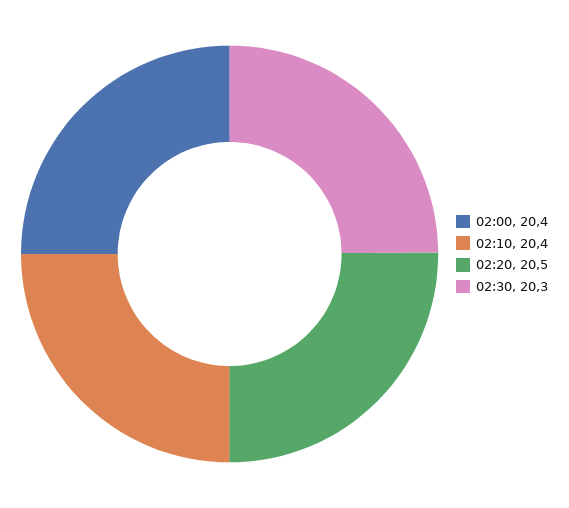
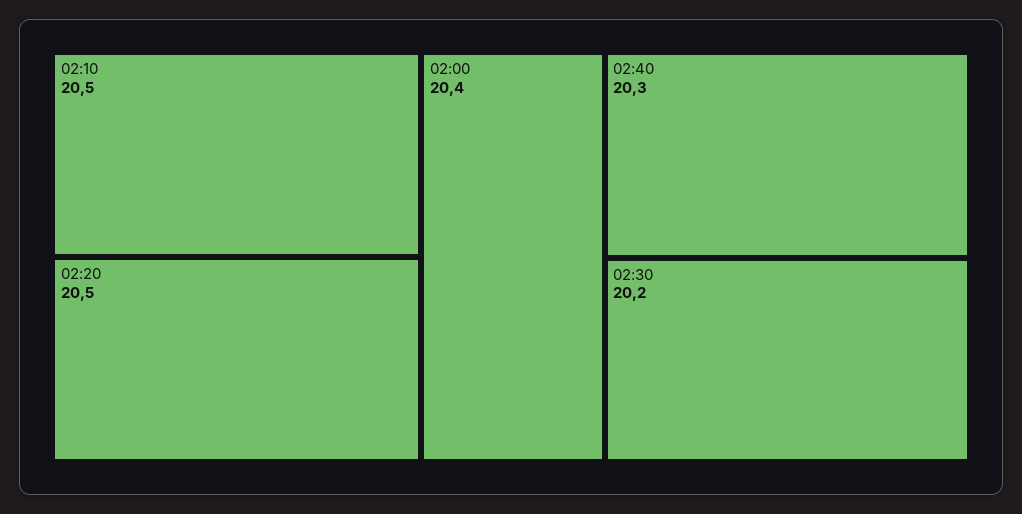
02:10: 20.4 -> 20.5
02:30: 20.3 -> 20.2
02:40: none -> 20.3

